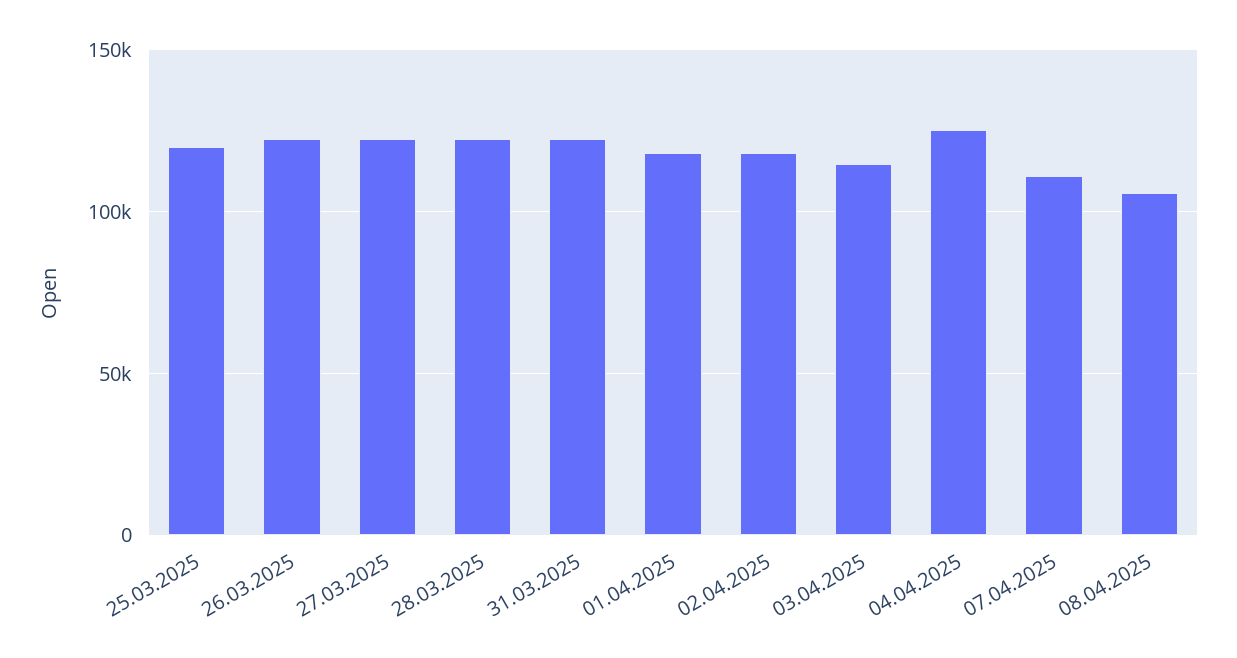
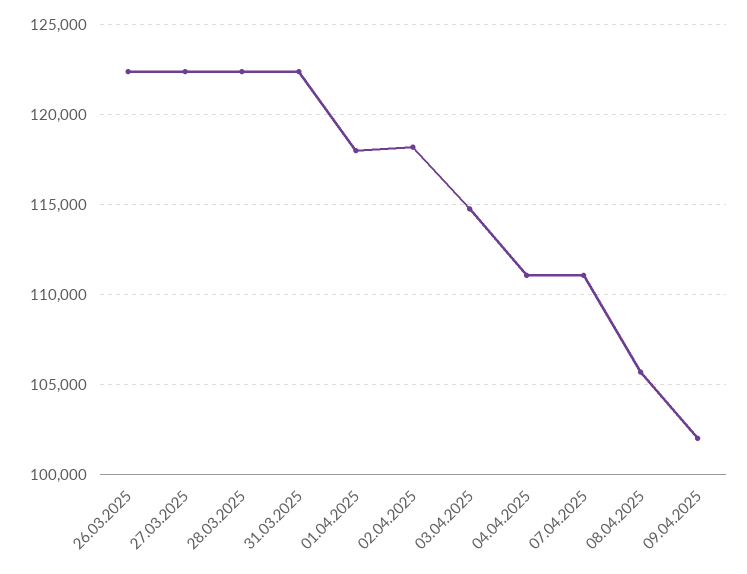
25.03.2025: 120000 -> none
04.04.2025: 125000 -> 111000
09.04.2025: none -> 102000

